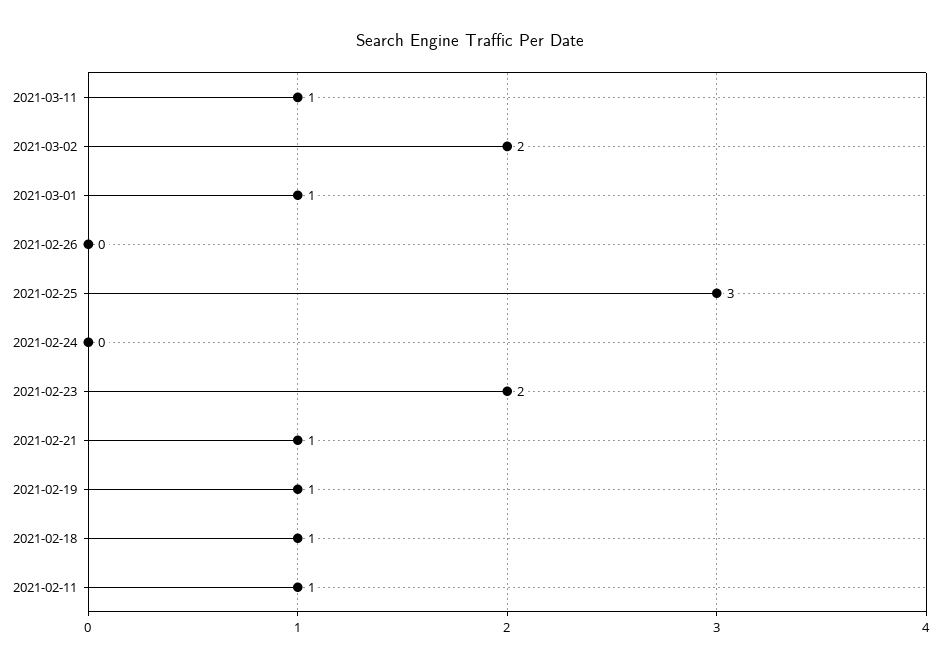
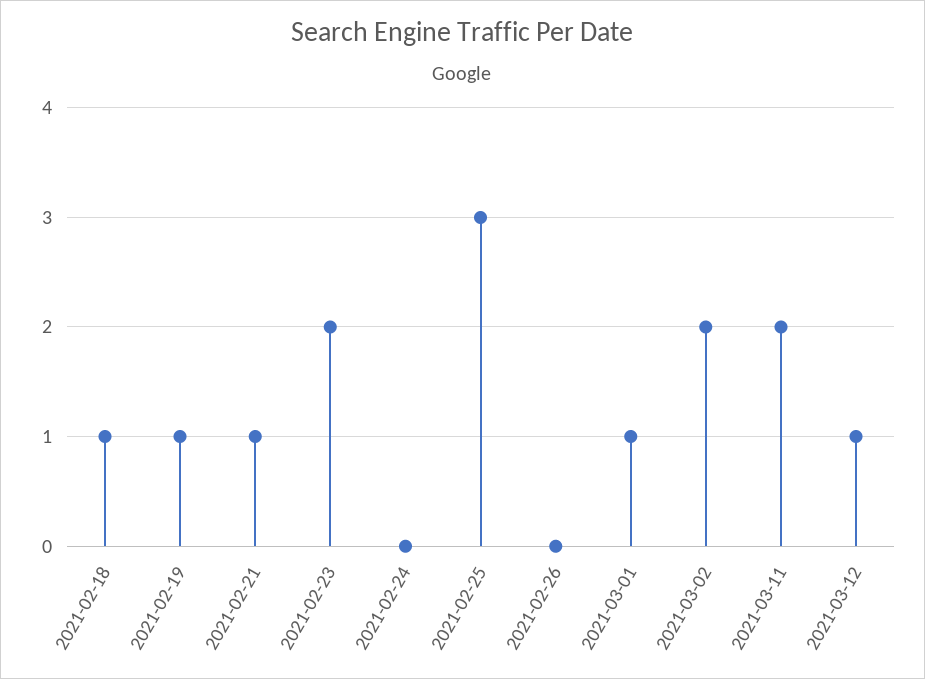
2021-03-11: 1 -> 2
2021-02-11: 1 -> none
2021-03-12: none -> 1

